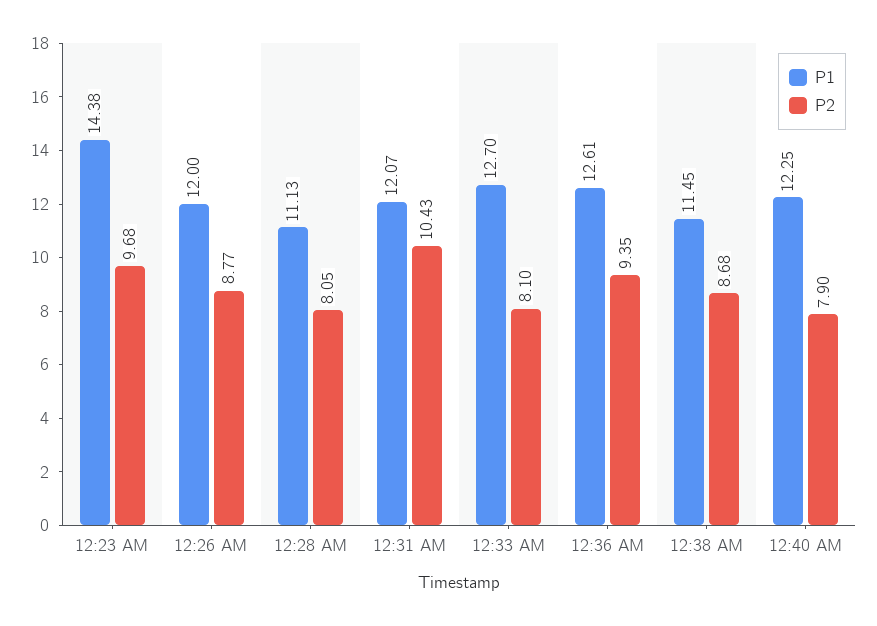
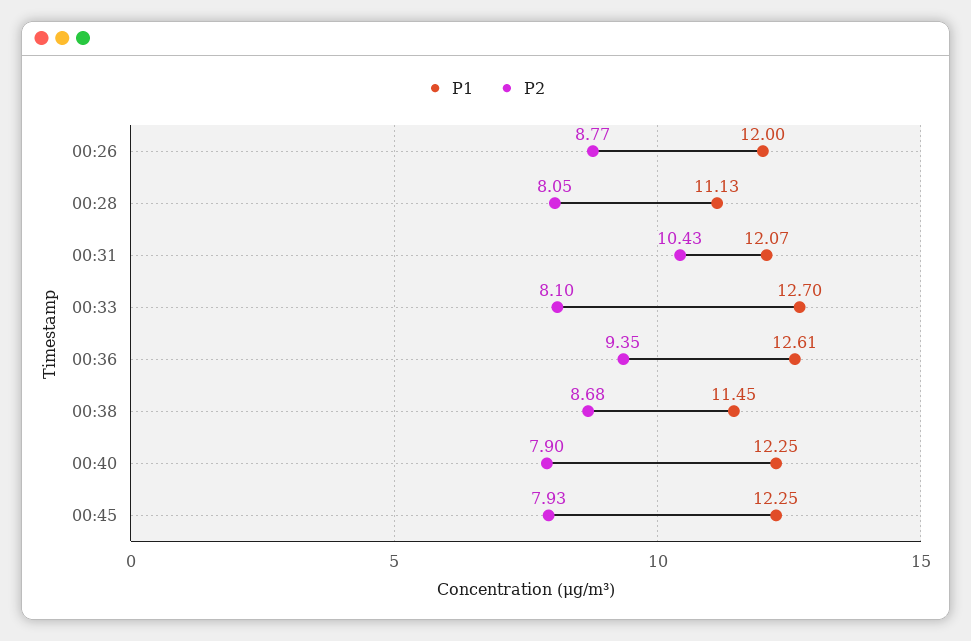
P1, 12:23 AM: 14.38 -> none
P2, 12:23 AM: 9.68 -> none
P1, 00:45: none -> 12.25
P2, 00:45: none -> 7.93

